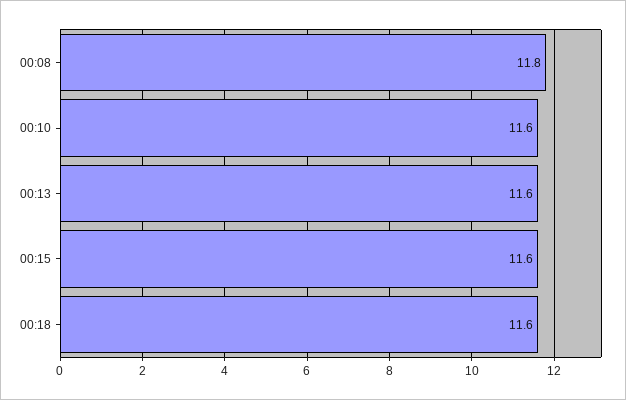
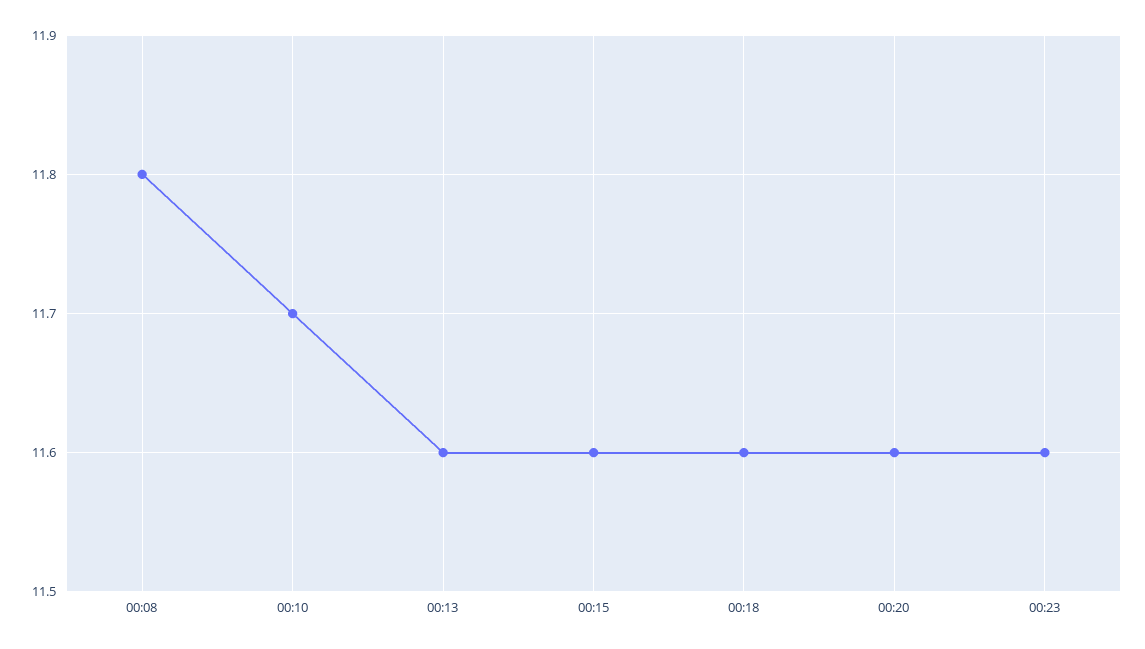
00:10: 11.6 -> 11.7
00:20: none -> 11.6
00:23: none -> 11.6

